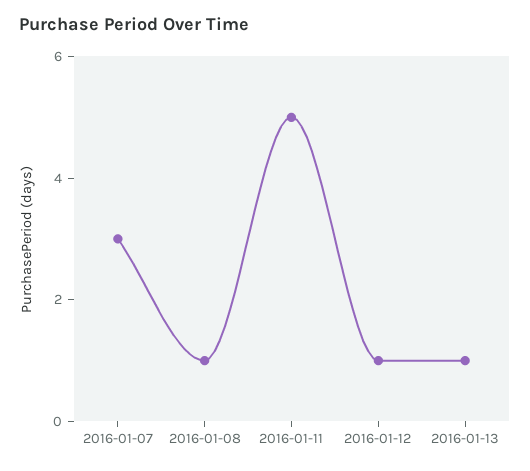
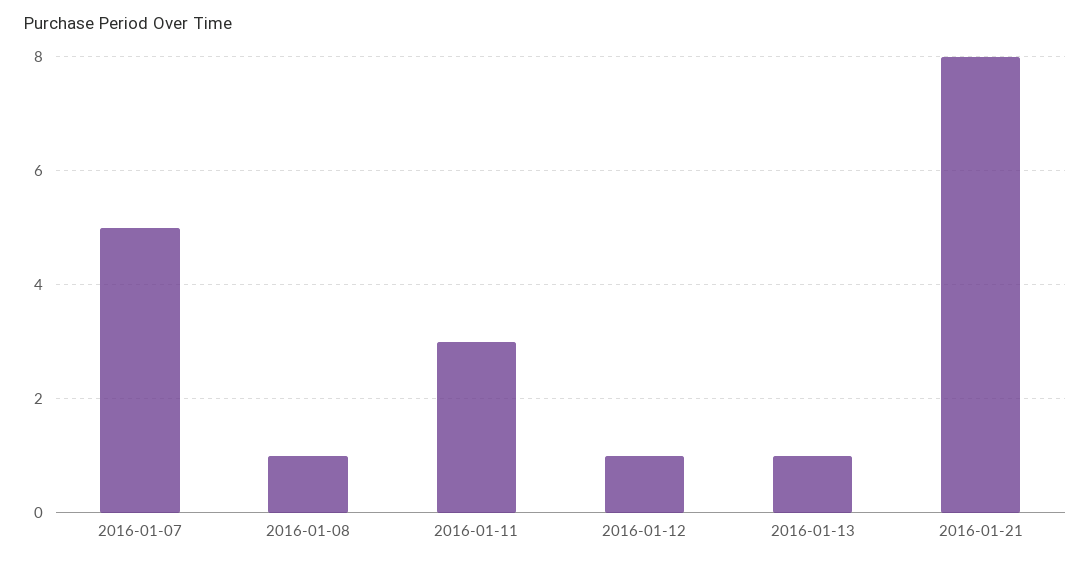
2016-01-07: 3 -> 5
2016-01-11: 5 -> 3
2016-01-21: none -> 8

